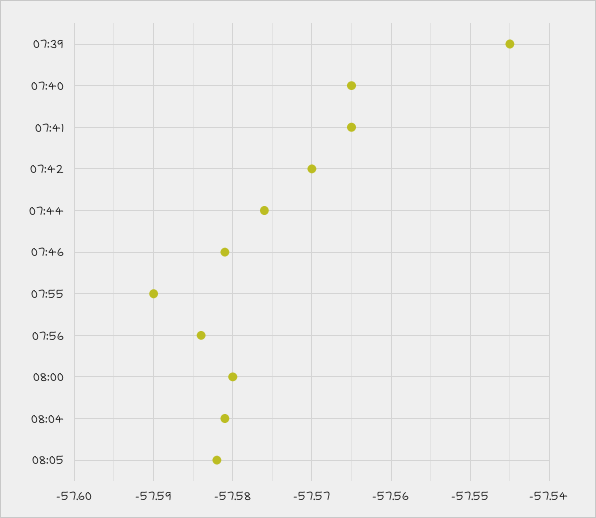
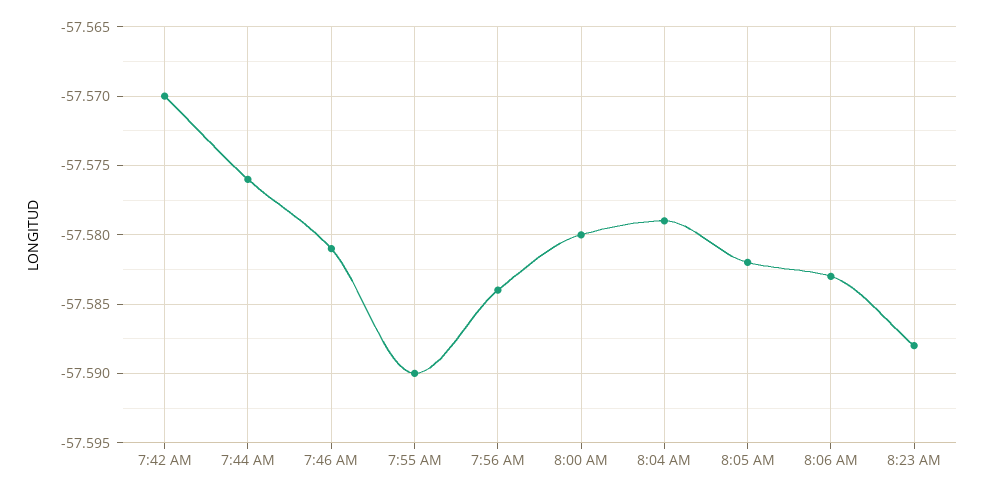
07:39: -57.545 -> none
07:40: -57.565 -> none
07:41: -57.565 -> none
08:04: -57.581 -> -57.579
8:06 AM: none -> -57.583
8:23 AM: none -> -57.588

